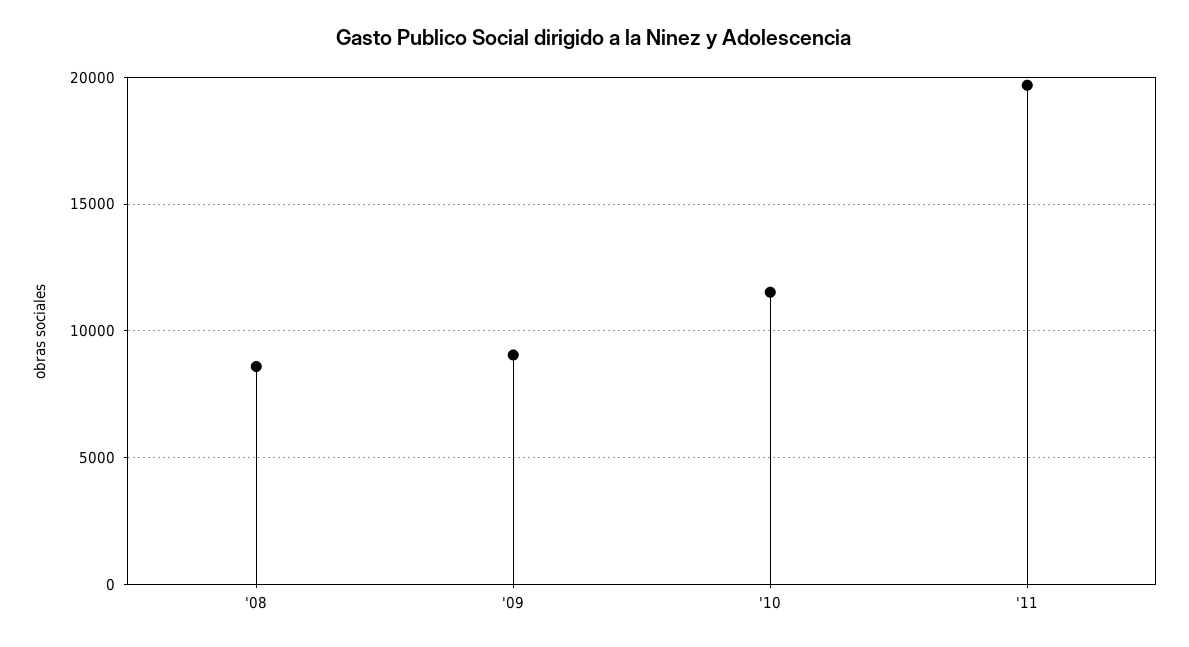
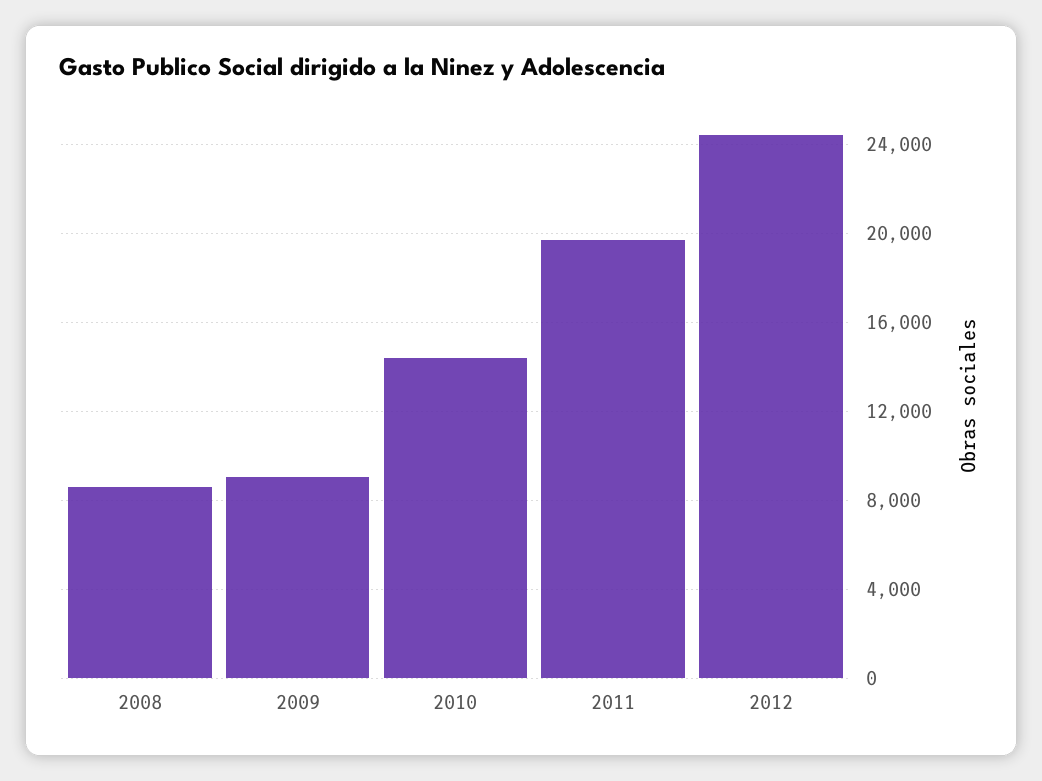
'10: 11500 -> 14500
2012: none -> 24500

